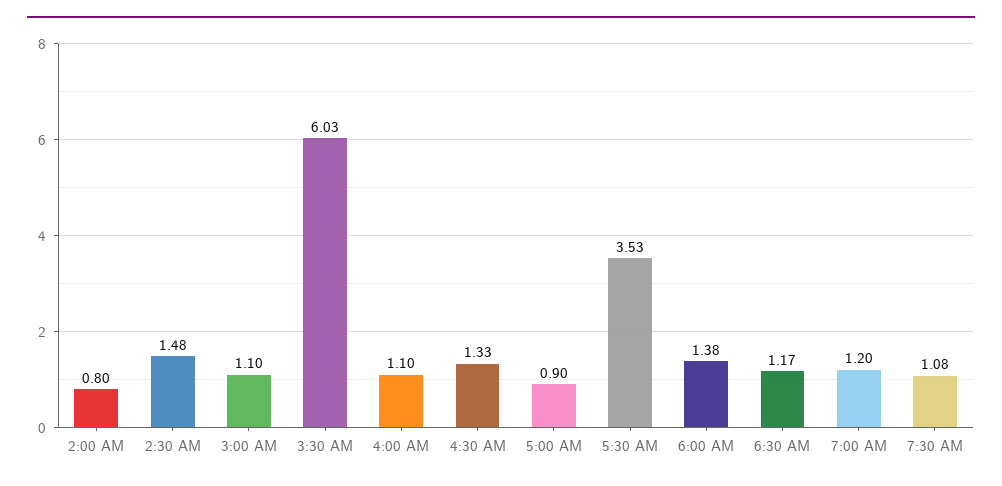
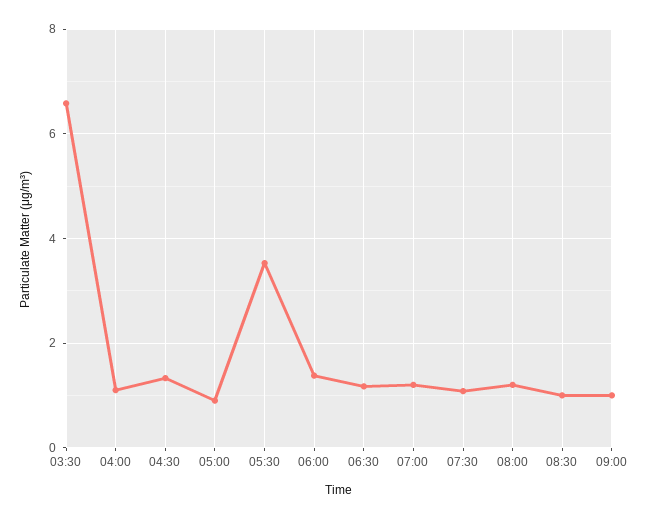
2:00 AM: 0.8 -> none
2:30 AM: 1.48 -> none
3:00 AM: 1.1 -> none
3:30 AM: 6.03 -> 6.6
08:00: none -> 1.2
08:30: none -> 1
09:00: none -> 1

